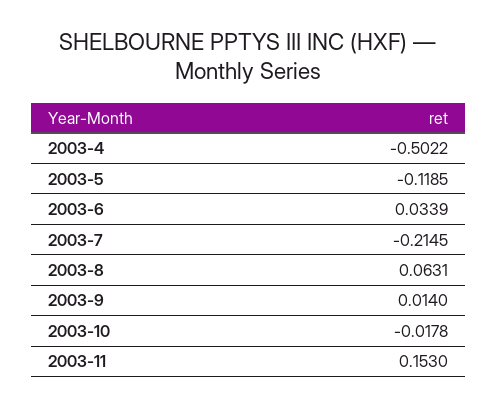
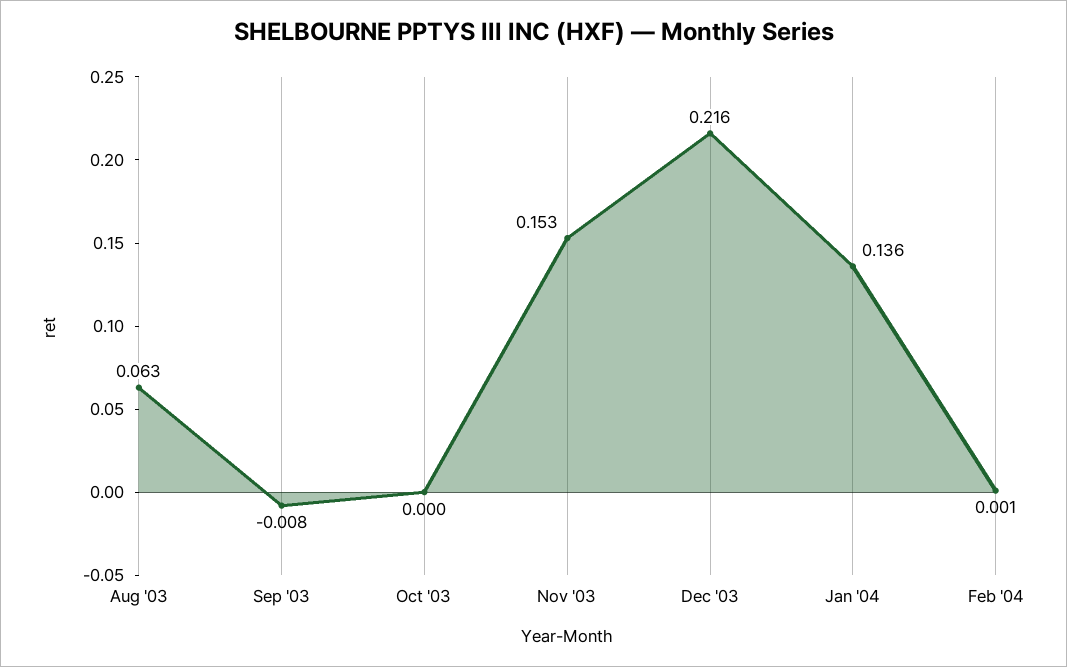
2003-4: -0.5022 -> none
2003-5: -0.1185 -> none
2003-6: 0.0339 -> none
2003-7: -0.2145 -> none
2003-9: 0.014 -> -0.008
2003-10: -0.0178 -> 0
Dec '03: none -> 0.216
Jan '04: none -> 0.136
Feb '04: none -> 0.001

